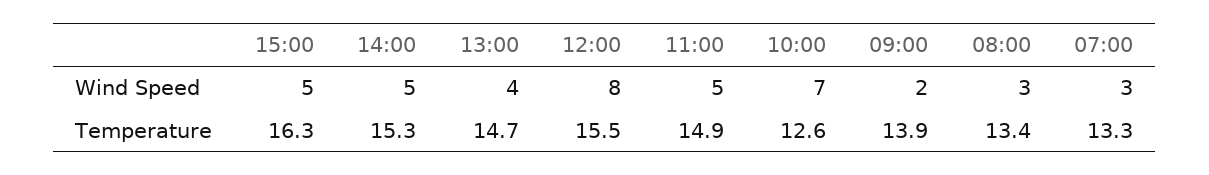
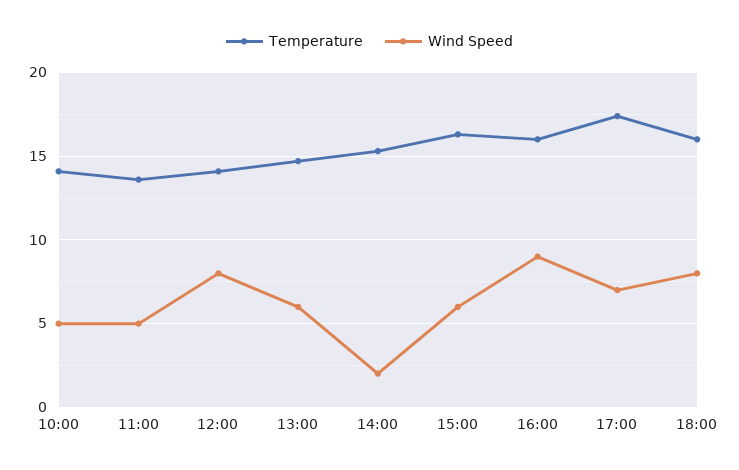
Wind Speed, 15:00: 5 -> 6
Wind Speed, 14:00: 5 -> 2
Wind Speed, 13:00: 4 -> 6
Wind Speed, 10:00: 7 -> 5
Wind Speed, 09:00: 2 -> none
Wind Speed, 08:00: 3 -> none
Wind Speed, 07:00: 3 -> none
Temperature, 12:00: 15.5 -> 14
Temperature, 11:00: 14.9 -> 13.5
Temperature, 10:00: 12.6 -> 14
Temperature, 09:00: 13.9 -> none
Temperature, 08:00: 13.4 -> none
Temperature, 07:00: 13.3 -> none
Temperature, 16:00: none -> 16
Wind Speed, 16:00: none -> 9
Temperature, 17:00: none -> 17.5
Wind Speed, 17:00: none -> 7
Temperature, 18:00: none -> 16
Wind Speed, 18:00: none -> 8

